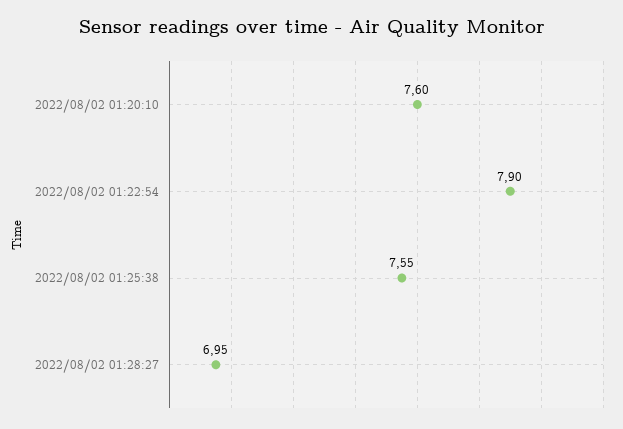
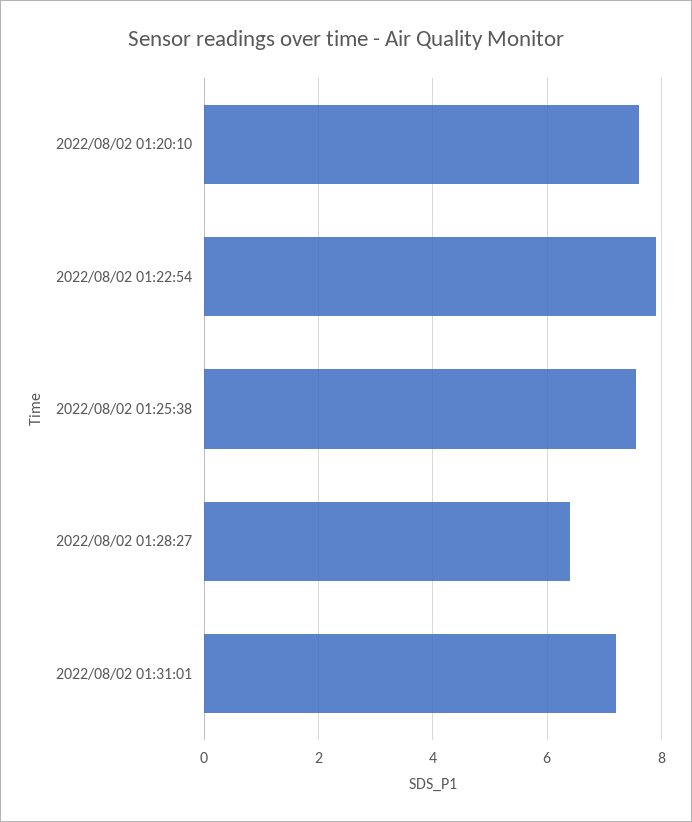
2022/08/02 01:28:27: 6.95 -> 6.4
2022/08/02 01:31:01: none -> 7.2

